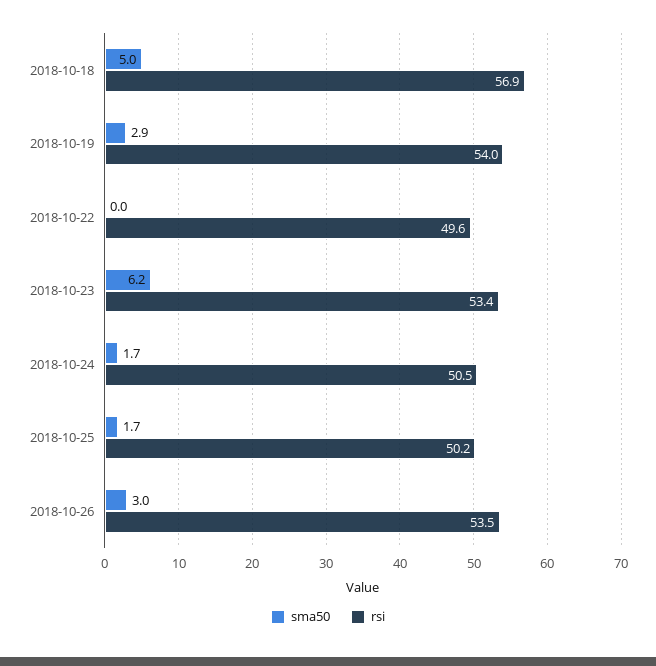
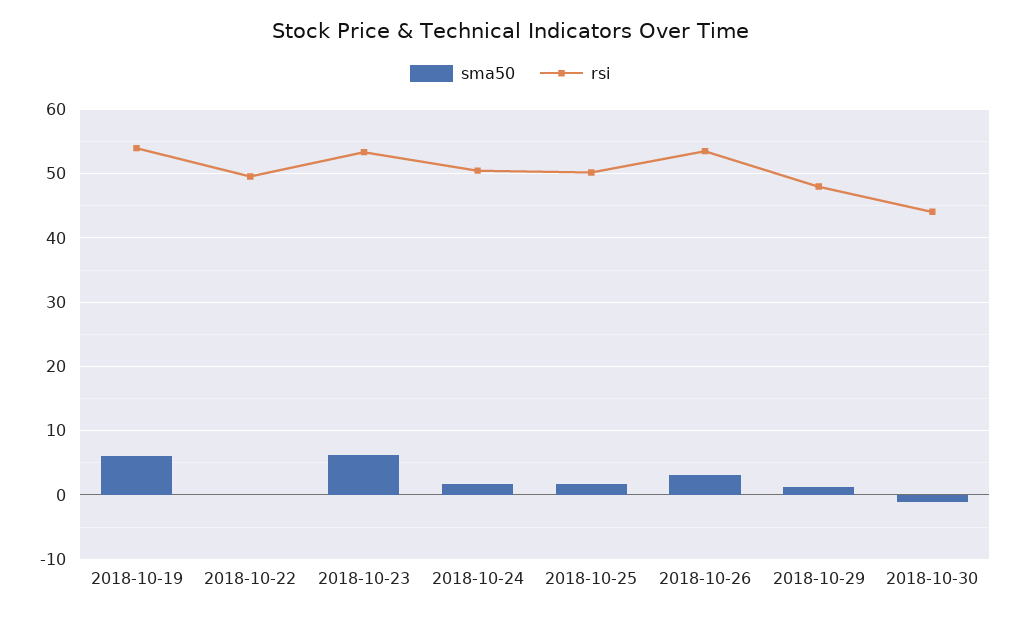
sma50, 2018-10-18: 5 -> none
rsi, 2018-10-18: 56.9 -> none
sma50, 2018-10-19: 2.9 -> 6
sma50, 2018-10-29: none -> 1
rsi, 2018-10-29: none -> 48
sma50, 2018-10-30: none -> -1
rsi, 2018-10-30: none -> 44

